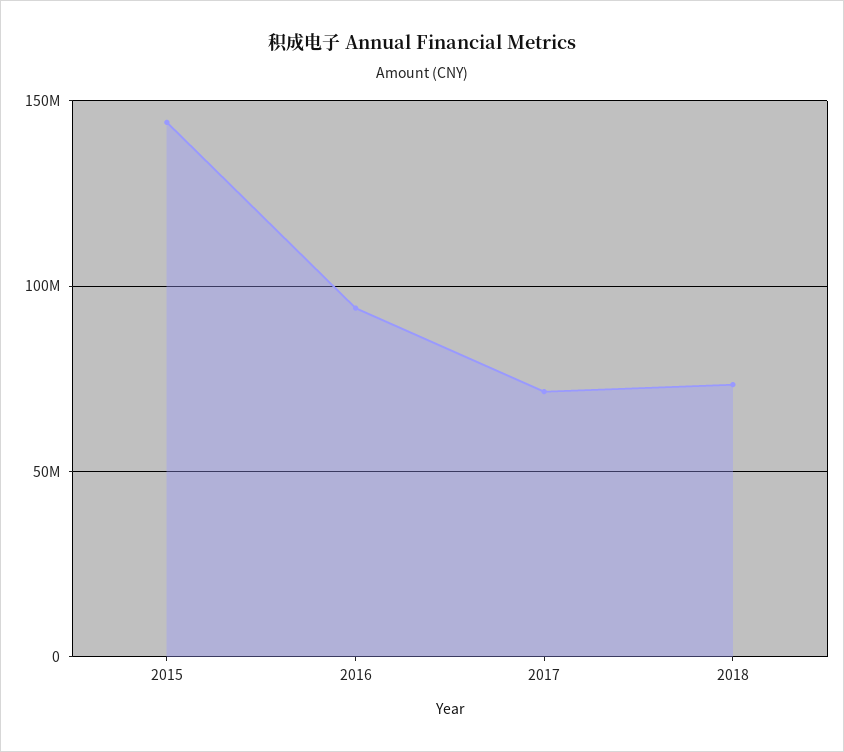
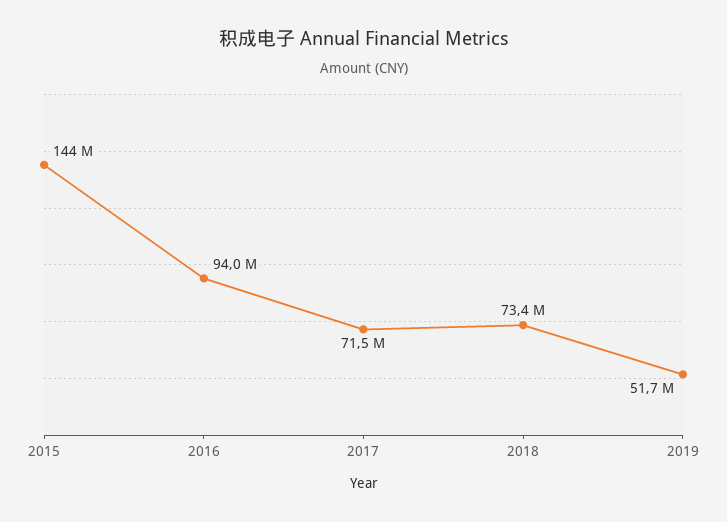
2019: none -> 51700000

